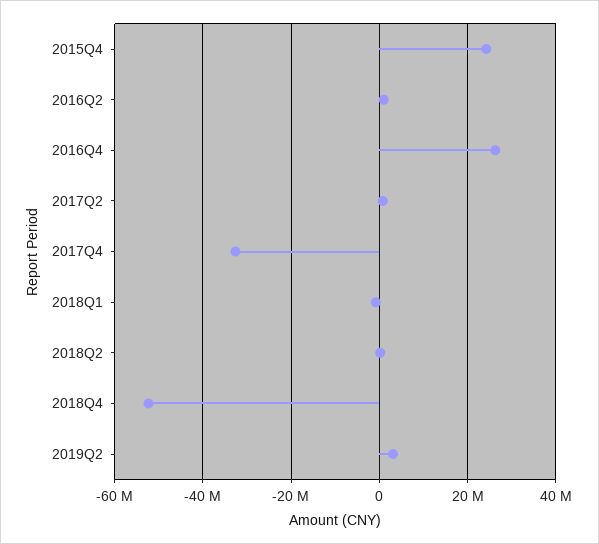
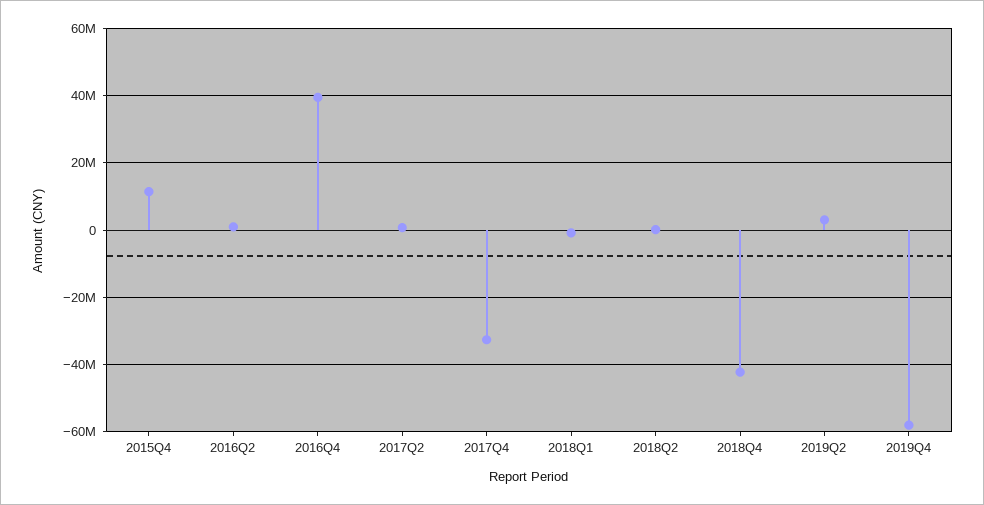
2015Q4: 24000000 -> 12000000
2016Q4: 26000000 -> 40000000
2018Q4: -52000000 -> -42000000
2019Q4: none -> -58000000

